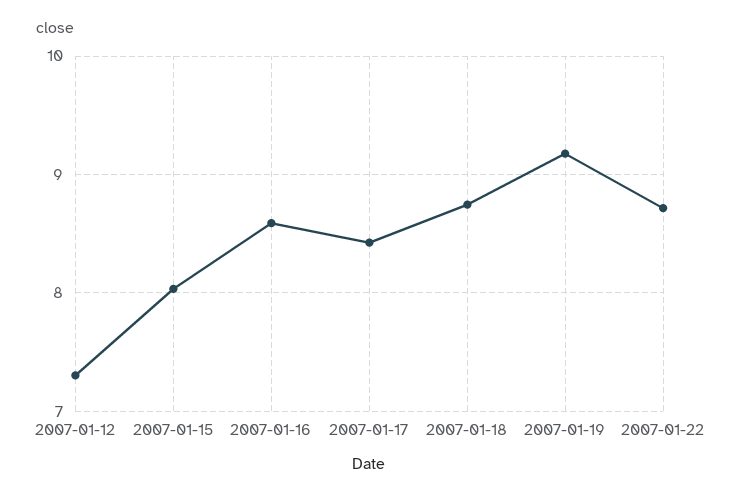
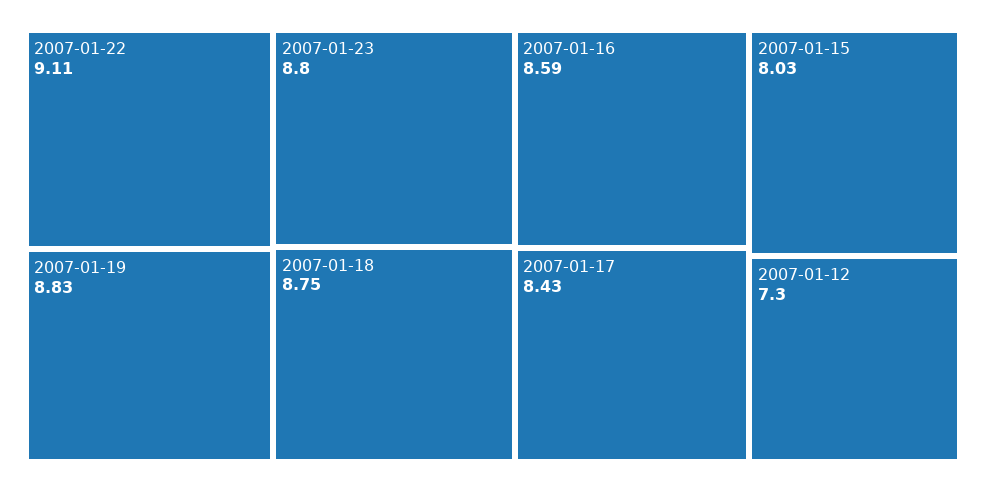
2007-01-19: 9.2 -> 8.83
2007-01-22: 8.7 -> 9.11
2007-01-23: none -> 8.8

